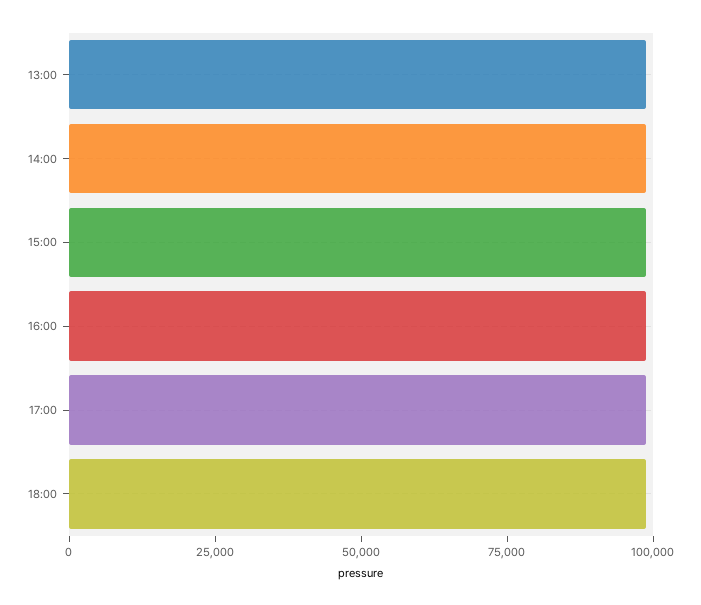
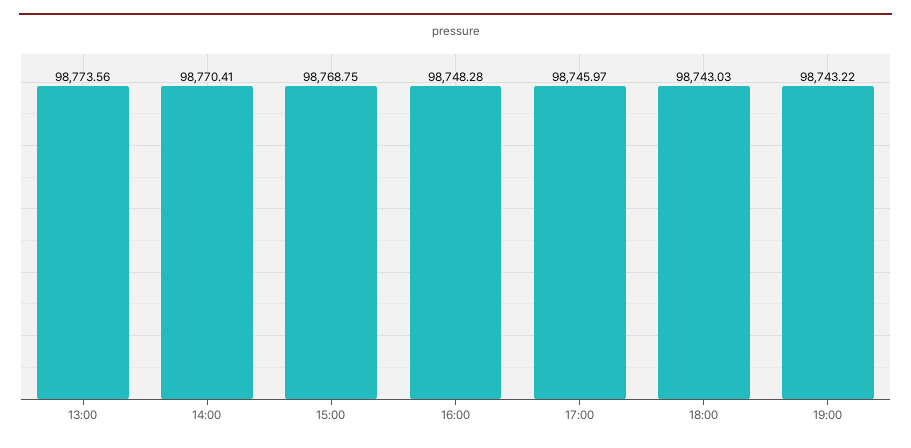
19:00: none -> 98743.22

